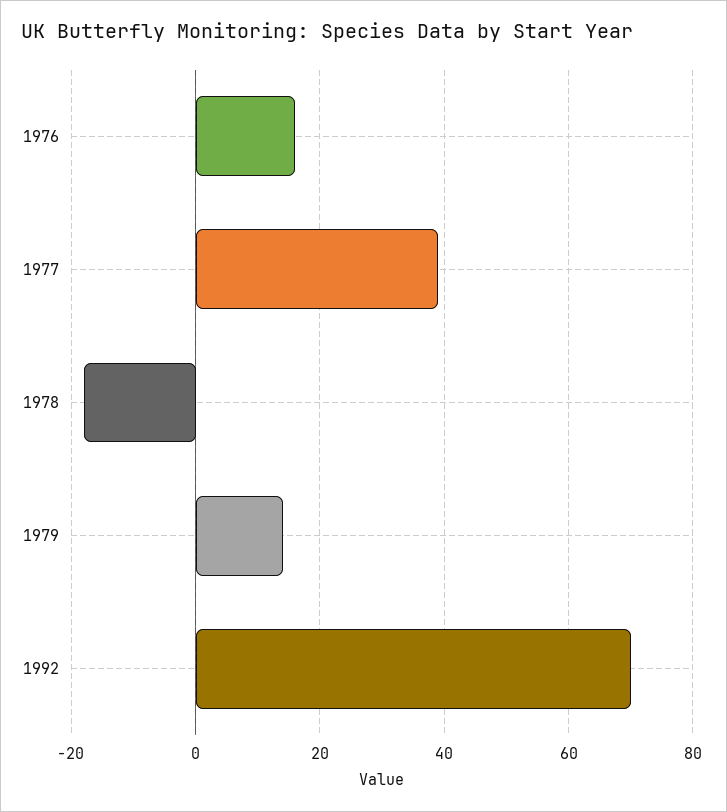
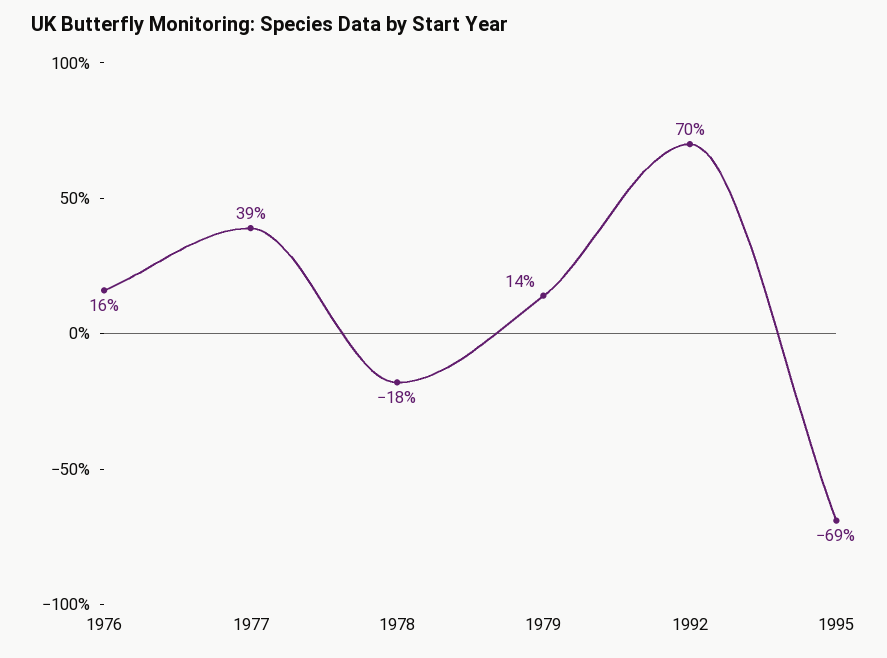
1995: none -> -69

